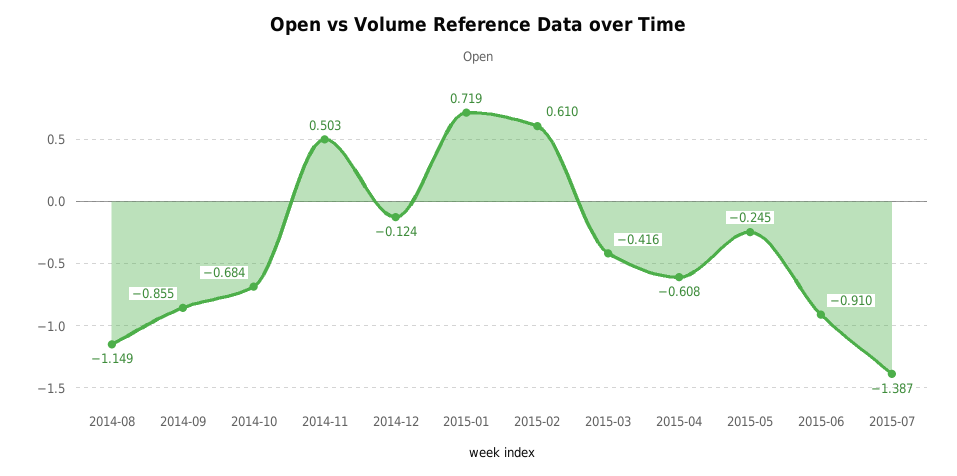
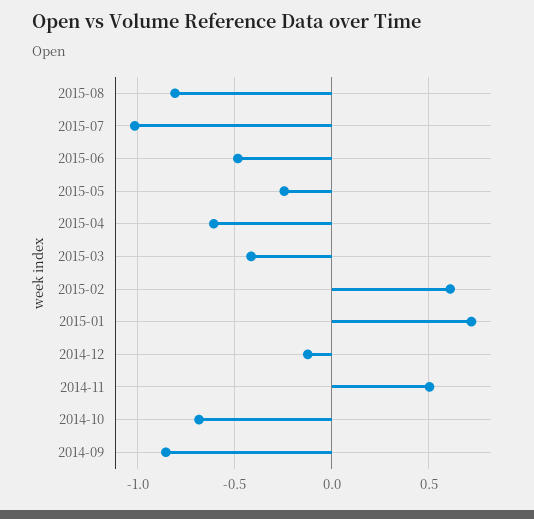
2014-08: -1.149 -> none
2015-06: -0.91 -> -0.5
2015-07: -1.387 -> -1
2015-08: none -> -0.8

